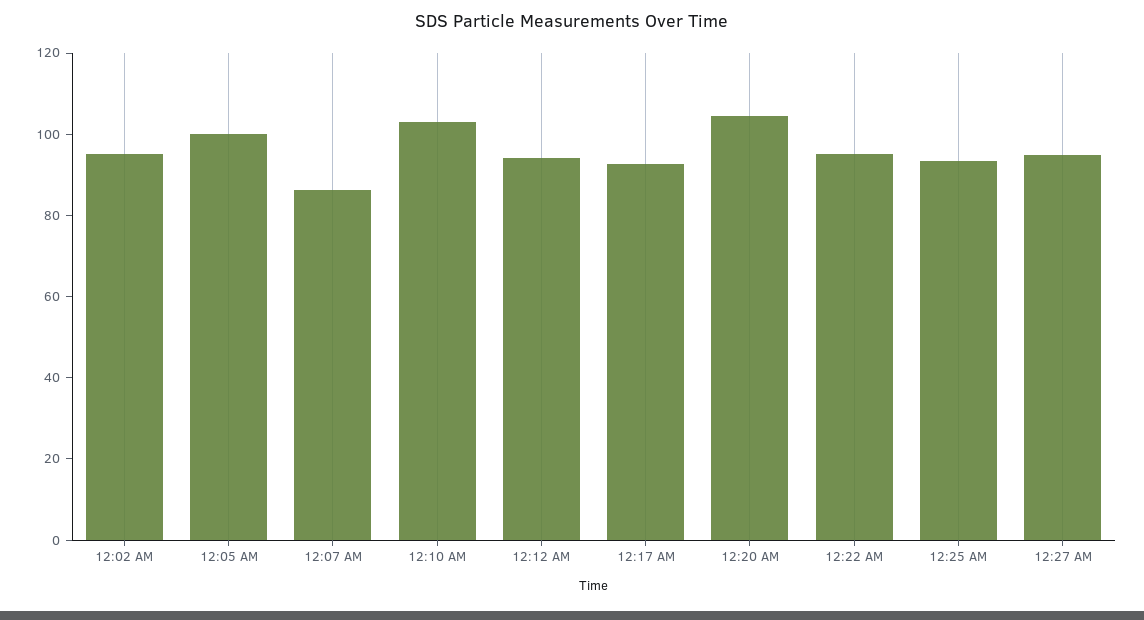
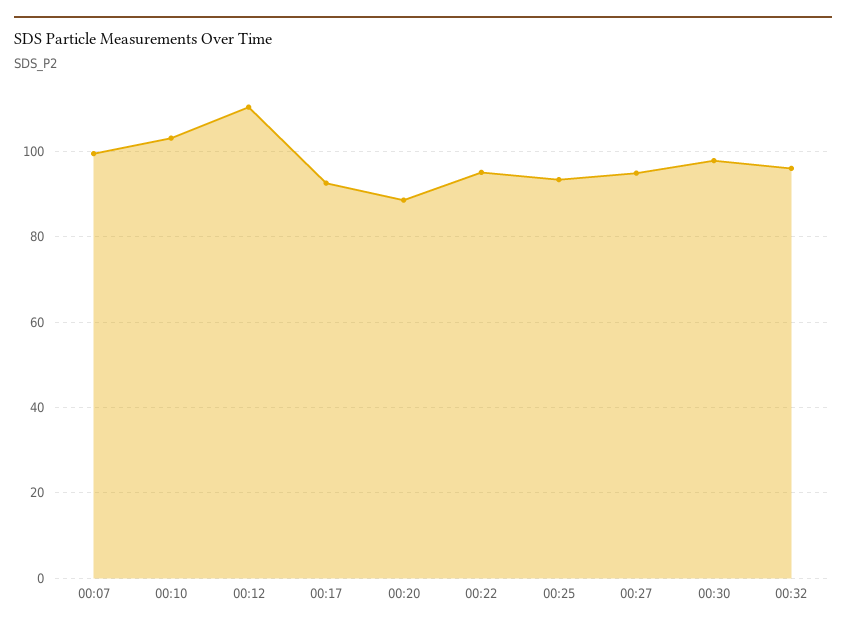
12:02 AM: 95 -> none
12:05 AM: 100 -> none
12:07 AM: 85 -> 100
12:12 AM: 95 -> 110
12:20 AM: 105 -> 88
00:30: none -> 98
00:32: none -> 96

